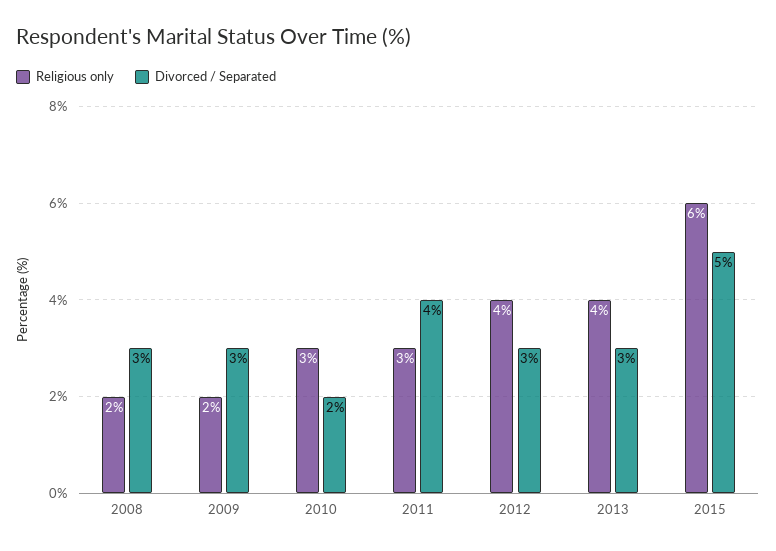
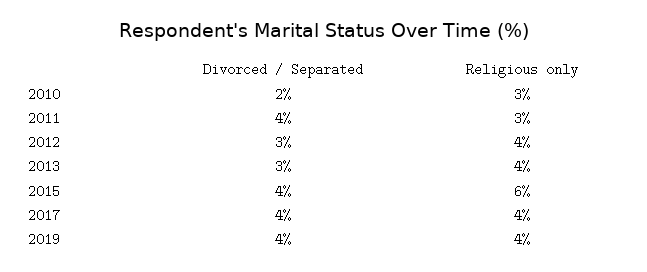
Religious only, 2008: 2 -> none
Divorced / Separated, 2008: 3 -> none
Religious only, 2009: 2 -> none
Divorced / Separated, 2009: 3 -> none
Divorced / Separated, 2015: 5 -> 4
Divorced / Separated, 2017: none -> 4
Religious only, 2017: none -> 4
Divorced / Separated, 2019: none -> 4
Religious only, 2019: none -> 4

